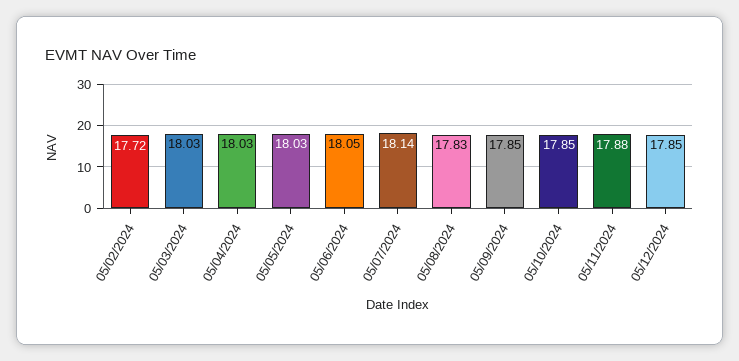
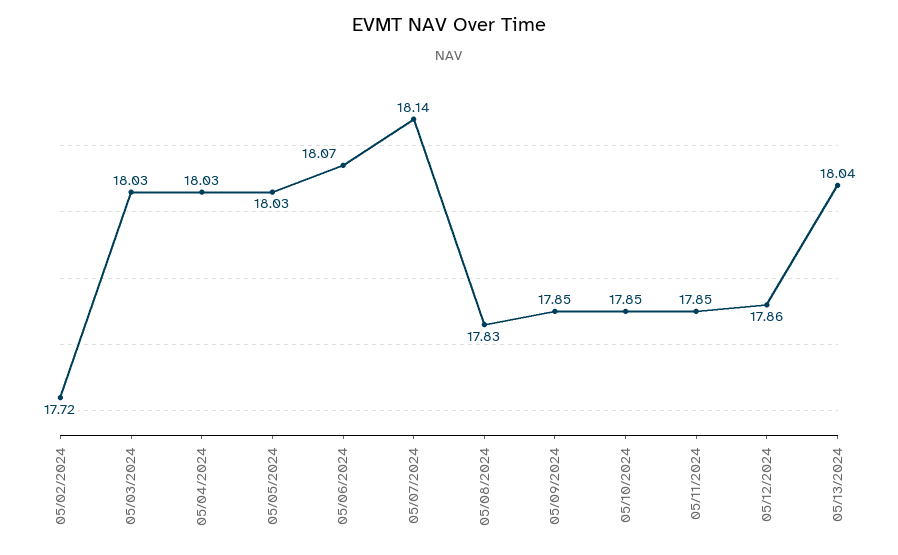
05/06/2024: 18.05 -> 18.07
05/11/2024: 17.88 -> 17.85
05/12/2024: 17.85 -> 17.86
05/13/2024: none -> 18.04

